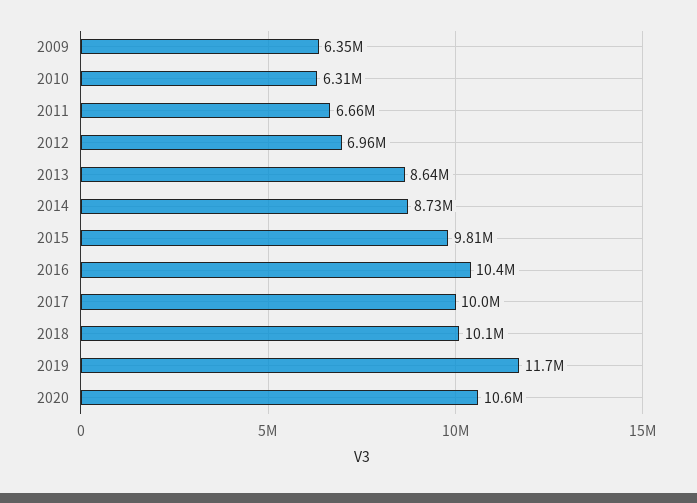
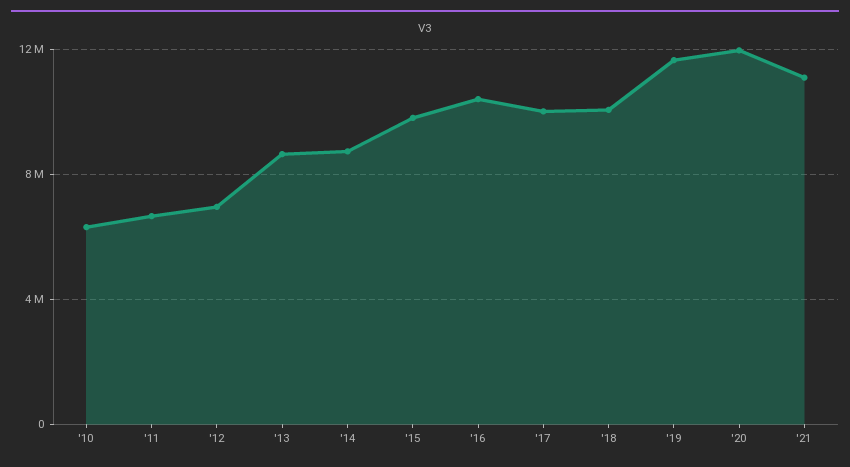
2009: 6350000 -> none
2020: 10600000 -> 12000000
'21: none -> 11000000

